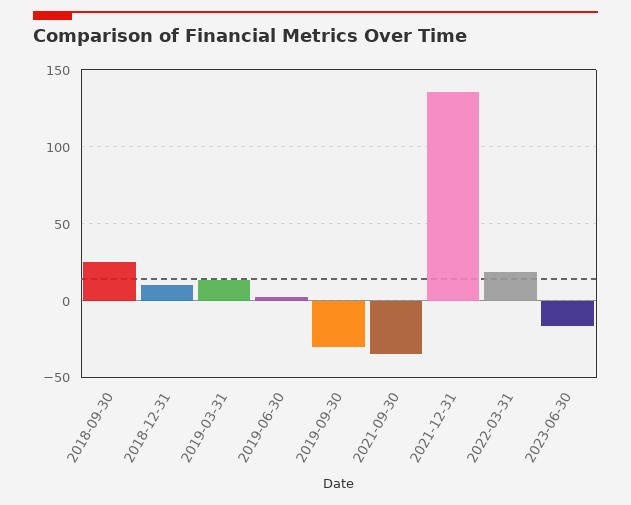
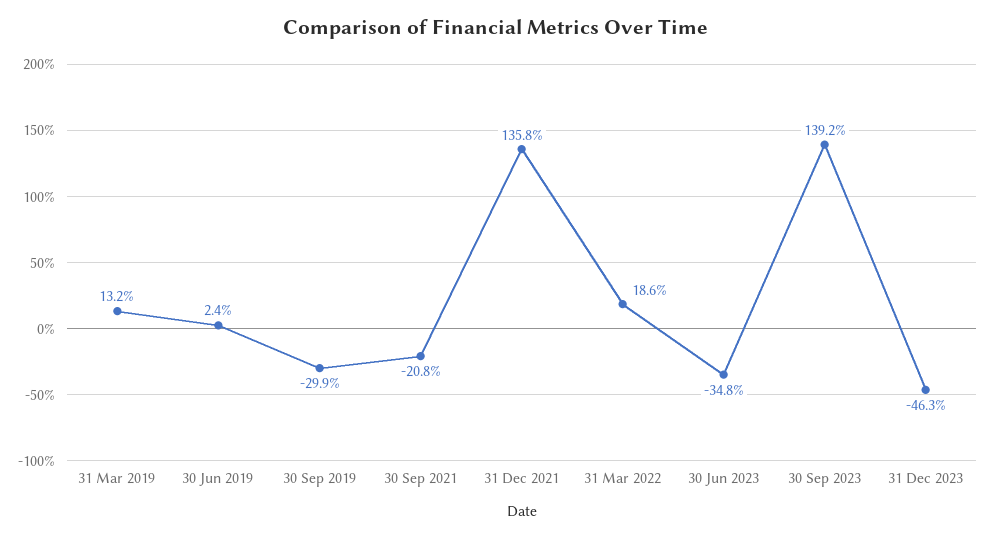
2018-09-30: 25 -> none
2018-12-31: 10 -> none
2021-09-30: -35 -> -20.8
2023-06-30: -15 -> -34.8
30 Sep 2023: none -> 139.2
31 Dec 2023: none -> -46.3

